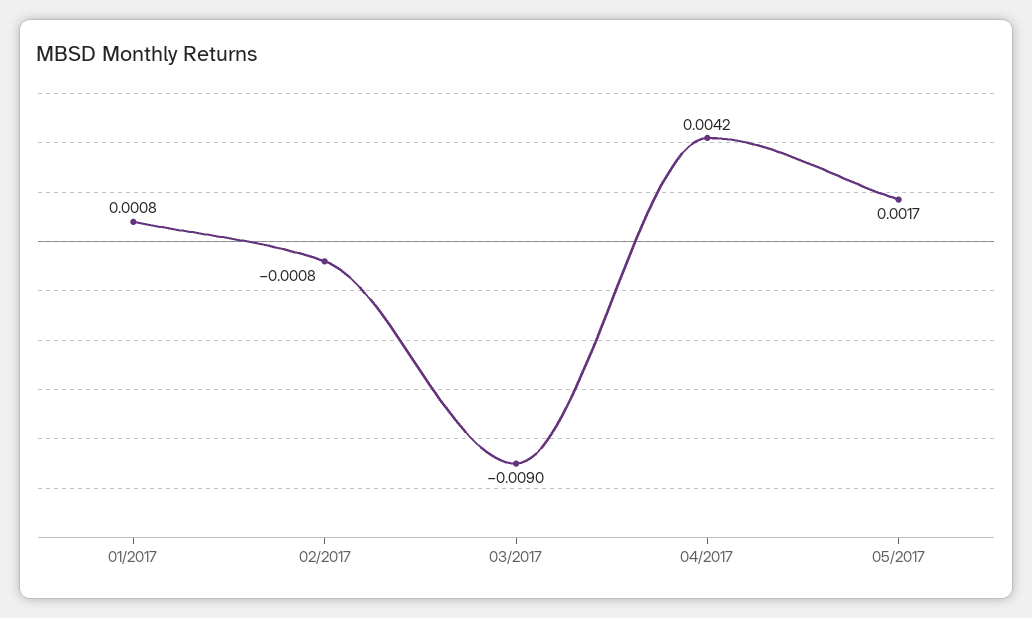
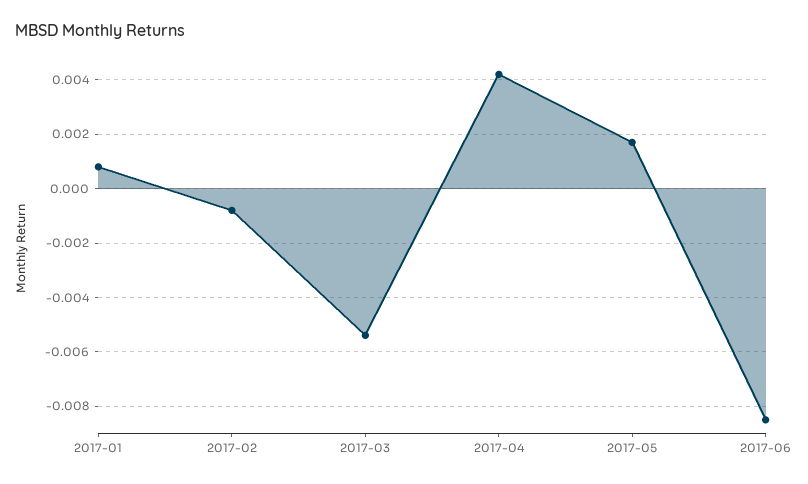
03/2017: -0.009 -> -0.0055
2017-06: none -> -0.0085

